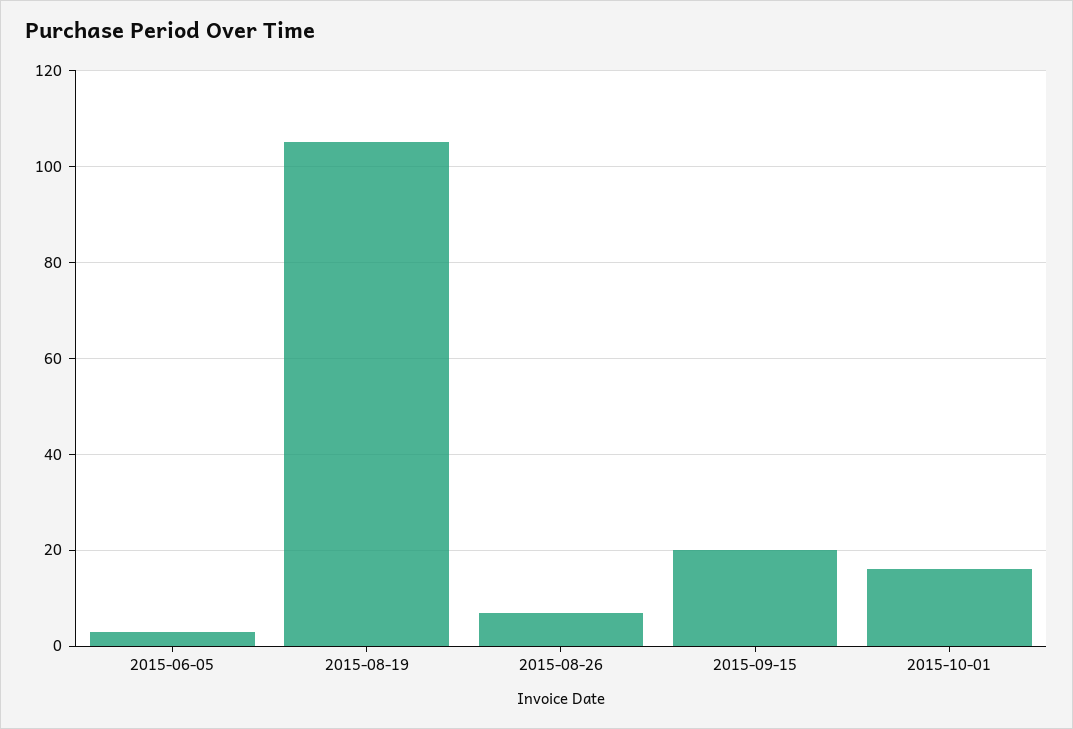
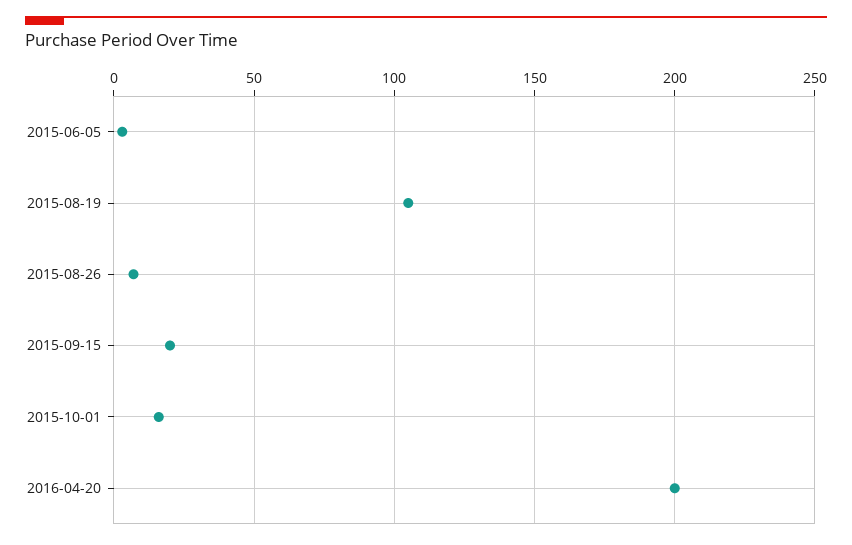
2016-04-20: none -> 200

